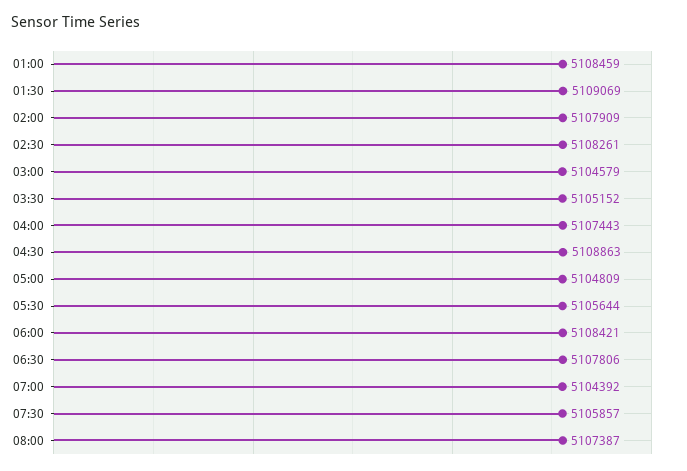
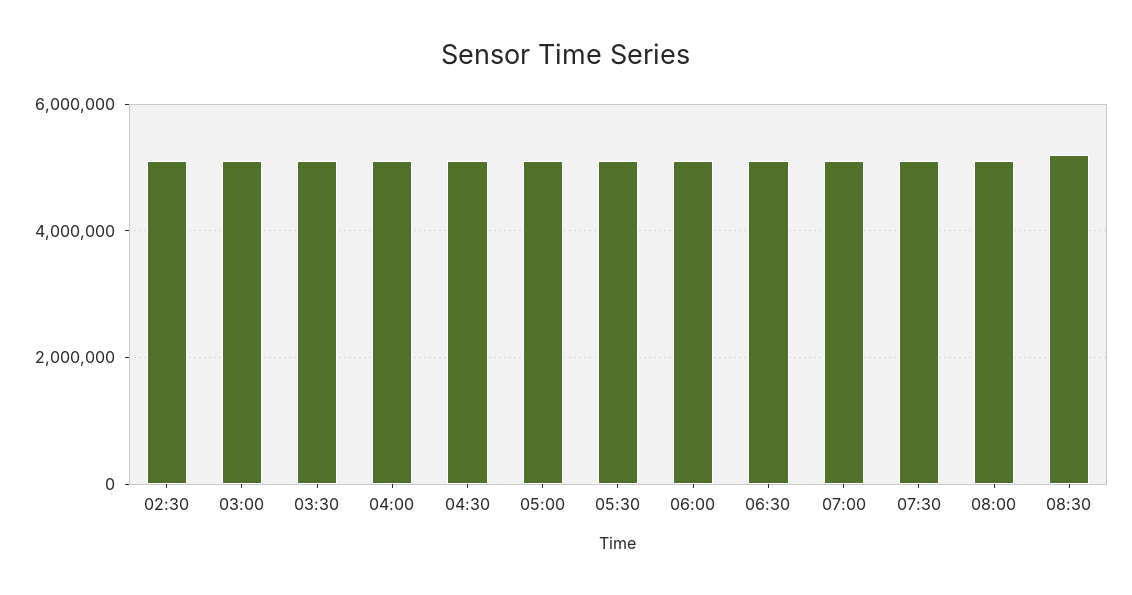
01:00: 5108459 -> none
01:30: 5109069 -> none
02:00: 5107909 -> none
08:30: none -> 5200000

